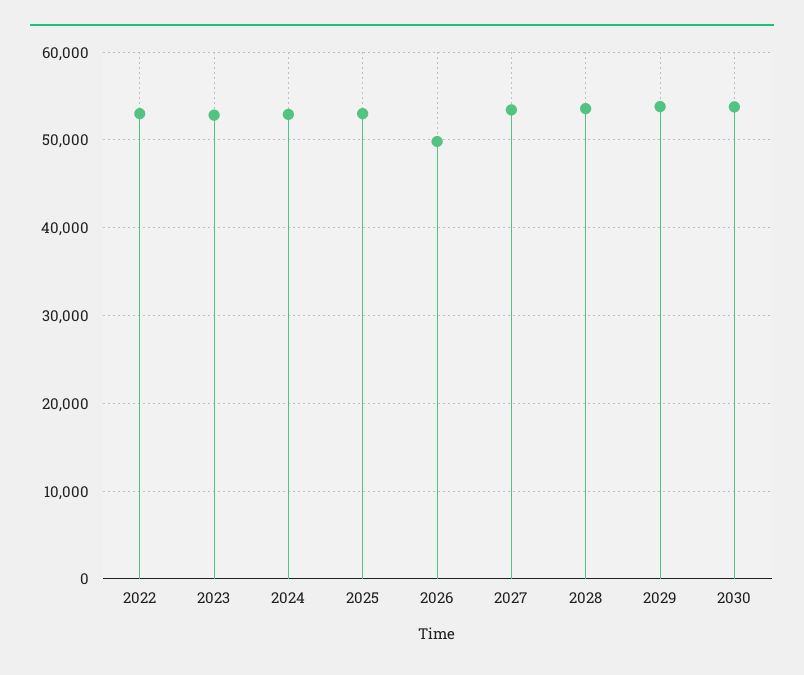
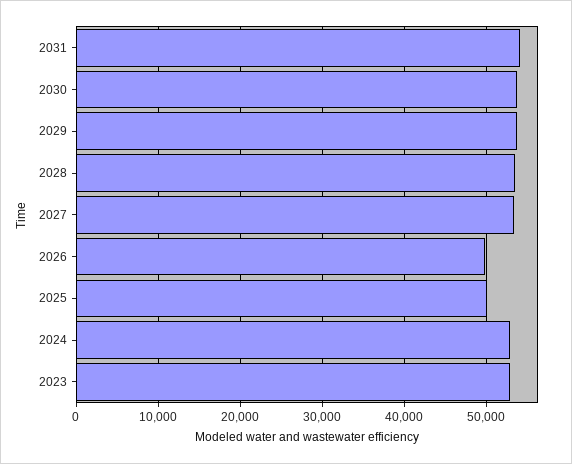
2022: 53000 -> none
2025: 53000 -> 50000
2031: none -> 54000

